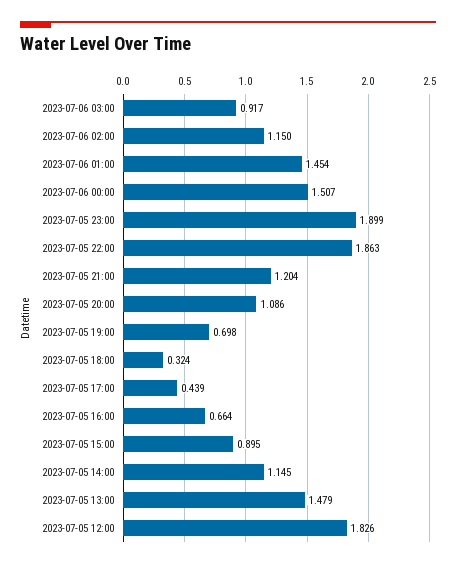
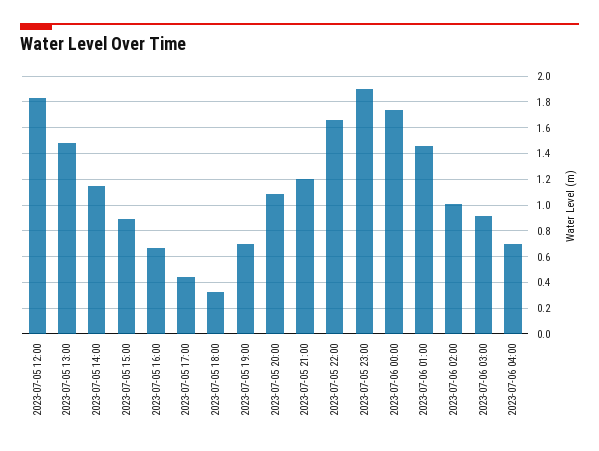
2023-07-06 02:00: 1.15 -> 1
2023-07-06 00:00: 1.507 -> 1.75
2023-07-05 22:00: 1.863 -> 1.65
2023-07-06 04:00: none -> 0.7

